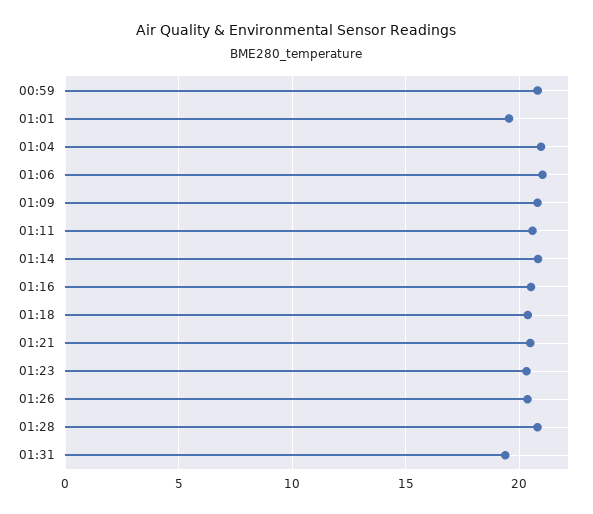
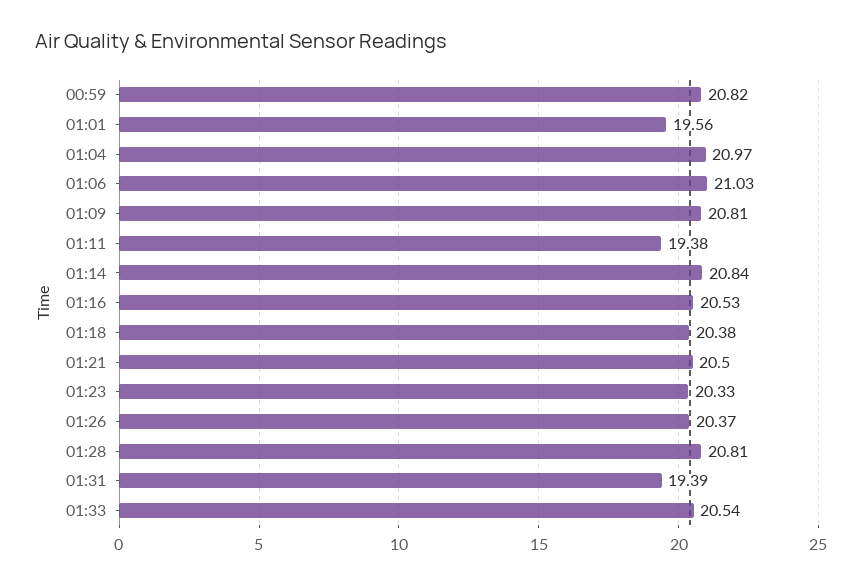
01:11: 20.5 -> 19.38
01:33: none -> 20.54

